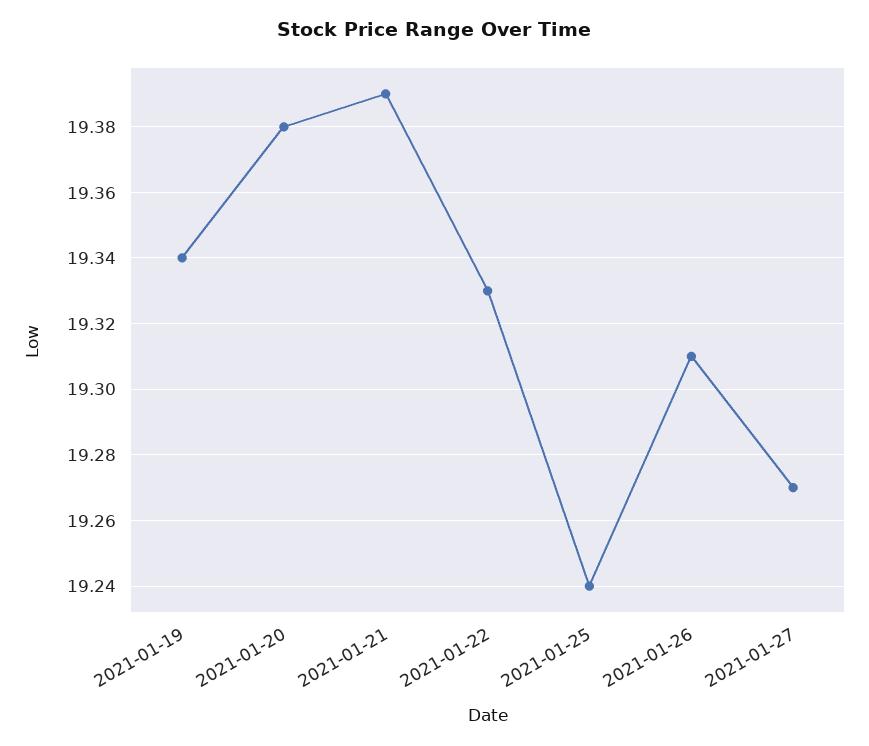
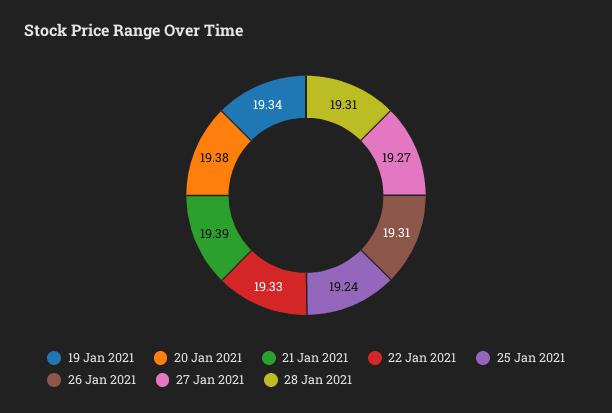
28 Jan 2021: none -> 19.31

